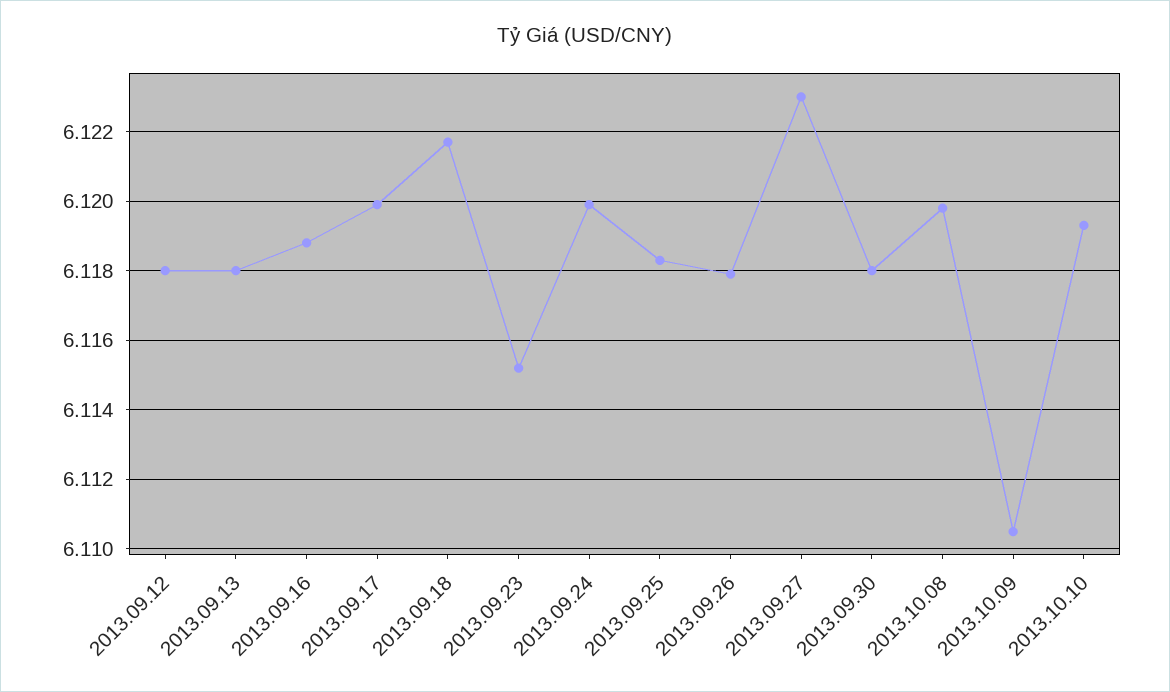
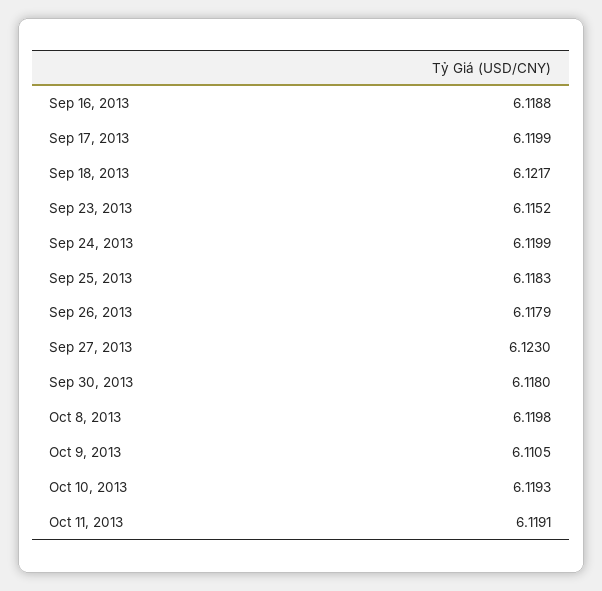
2013.09.12: 6.118 -> none
2013.09.13: 6.118 -> none
Oct 11, 2013: none -> 6.1191

